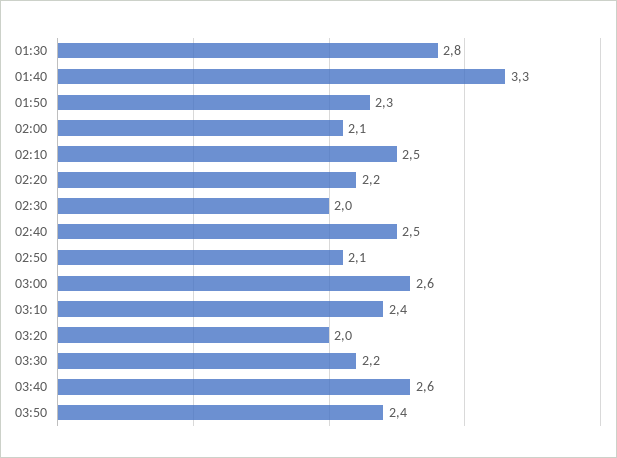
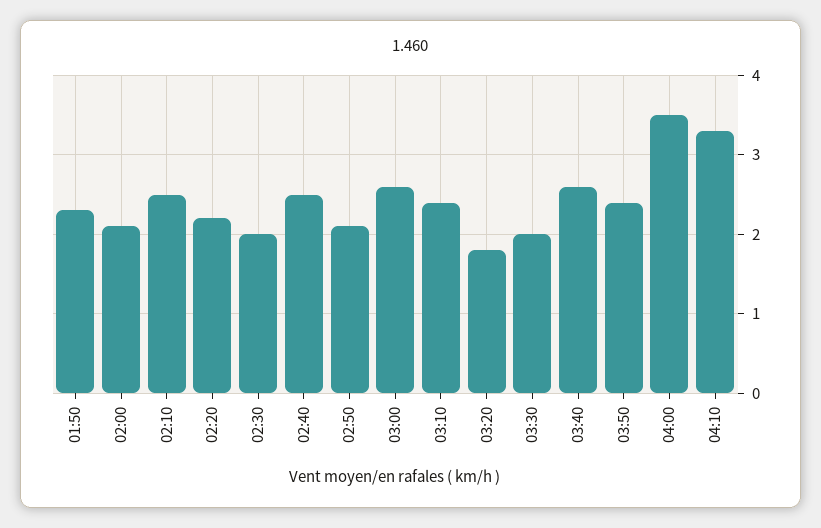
01:30: 2.8 -> none
01:40: 3.3 -> none
03:20: 2 -> 1.8
03:30: 2.2 -> 2
04:00: none -> 3.5
04:10: none -> 3.3

